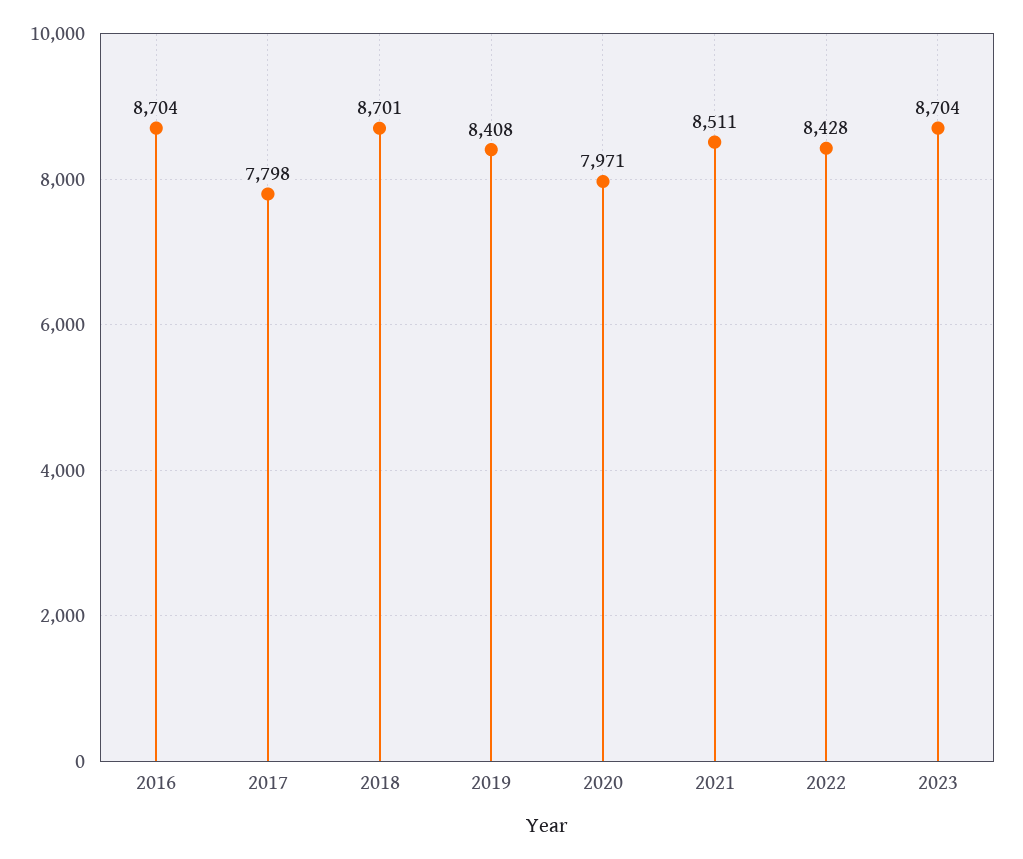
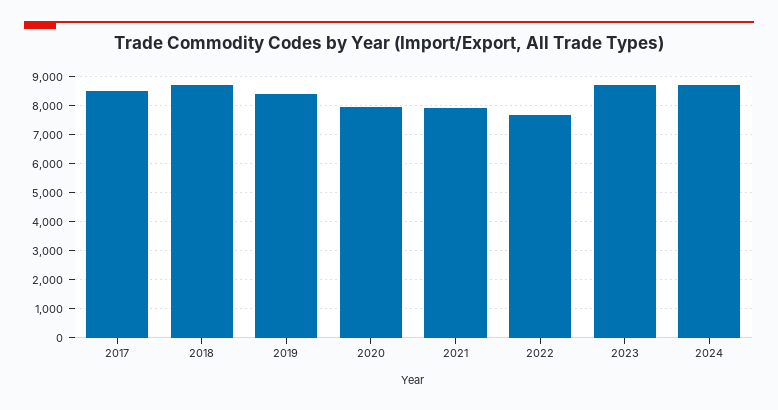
2016: 8704 -> none
2017: 7798 -> 8500
2021: 8511 -> 8000
2022: 8428 -> 7750
2024: none -> 8750

